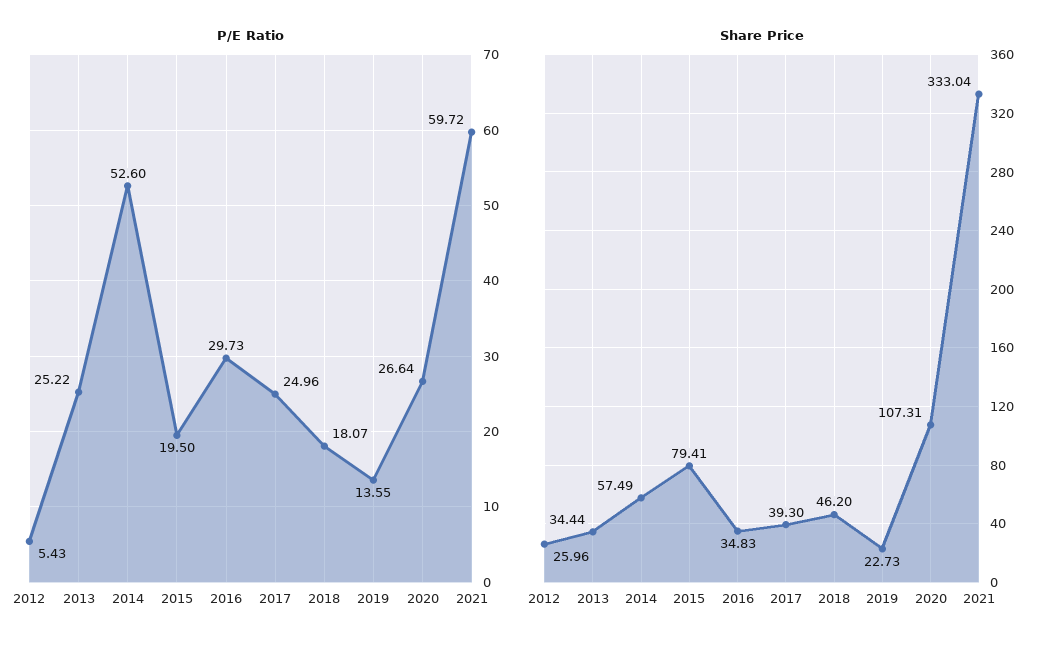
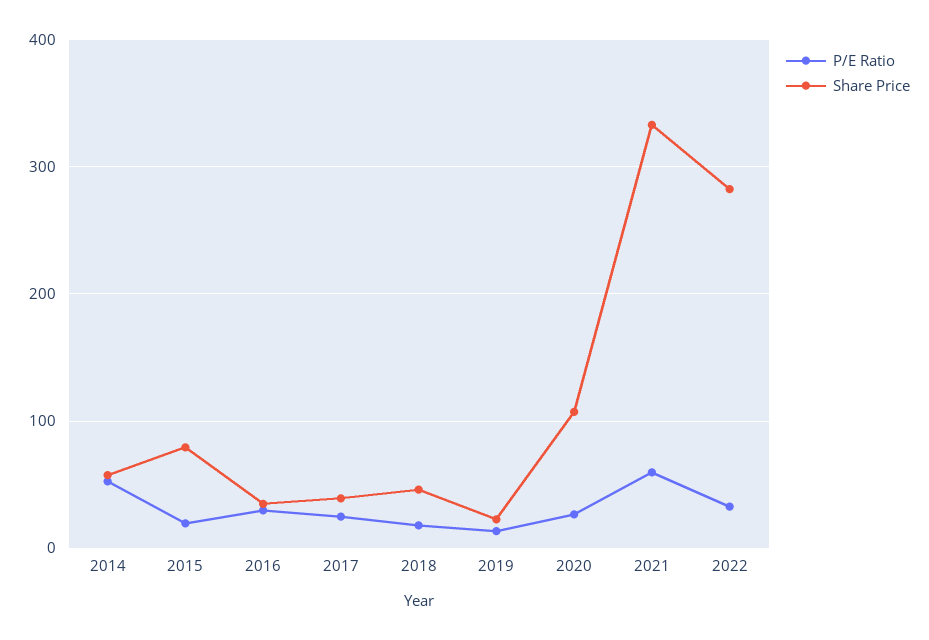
P/E Ratio, 2012: 5.43 -> none
P/E Ratio, 2013: 25.22 -> none
Share Price, 2012: 25.96 -> none
Share Price, 2013: 34.44 -> none
P/E Ratio, 2022: none -> 30
Share Price, 2022: none -> 280

